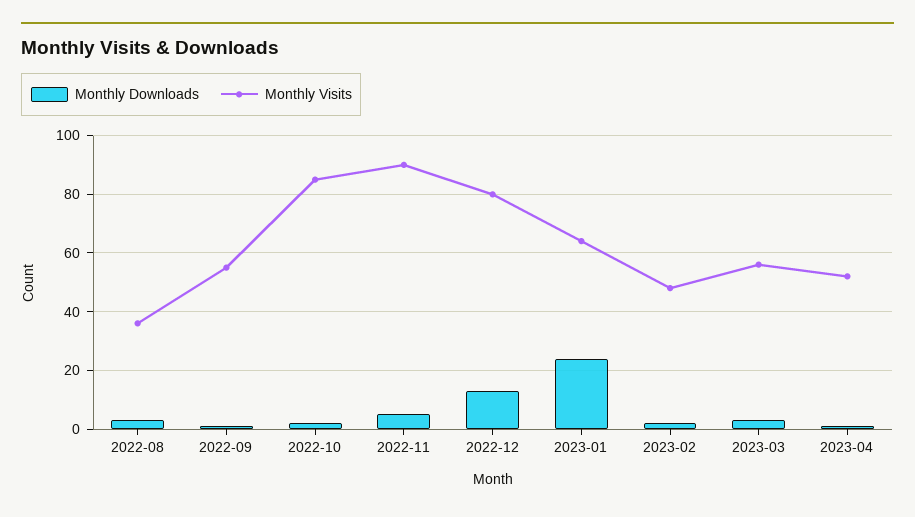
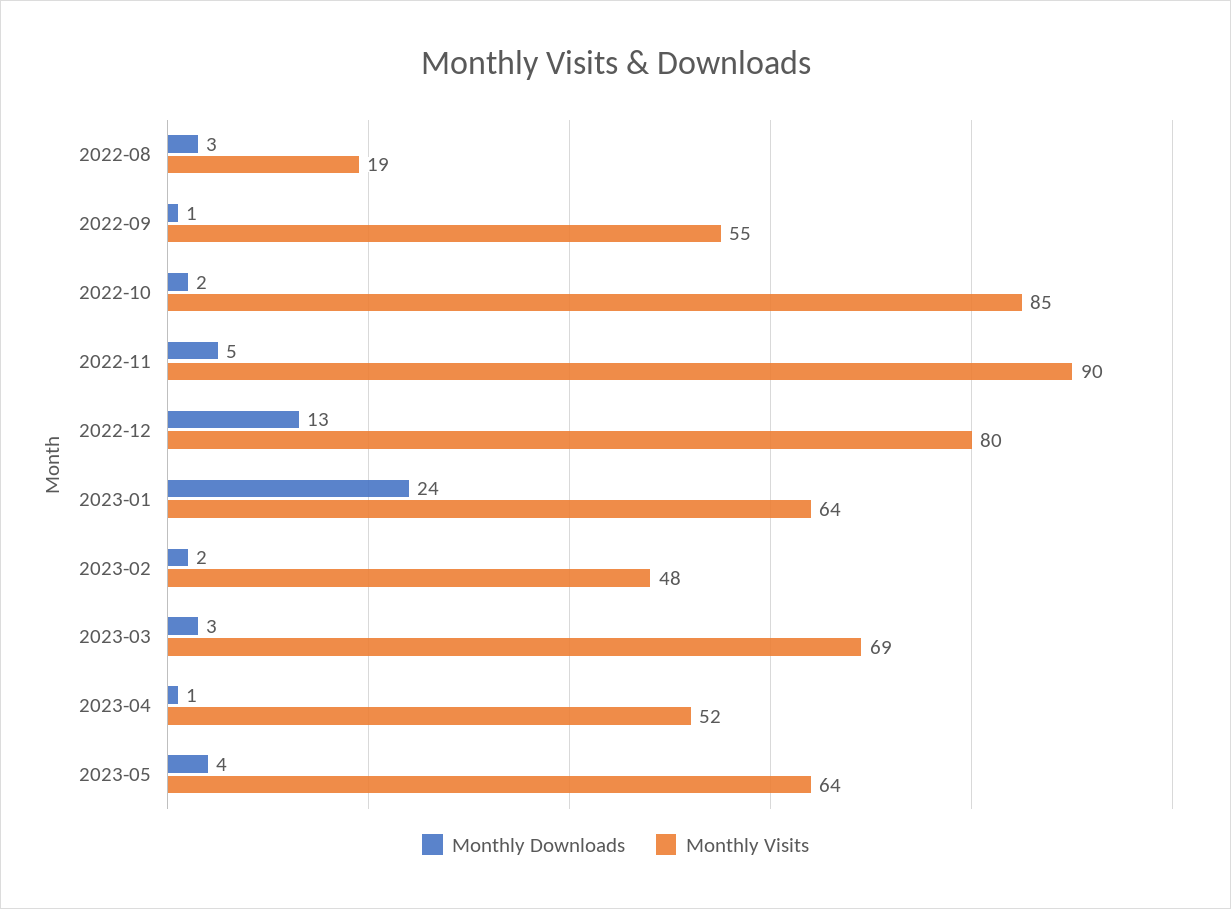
Monthly Visits, 2022-08: 35 -> 19
Monthly Visits, 2023-03: 55 -> 69
Monthly Downloads, 2023-05: none -> 4
Monthly Visits, 2023-05: none -> 64

